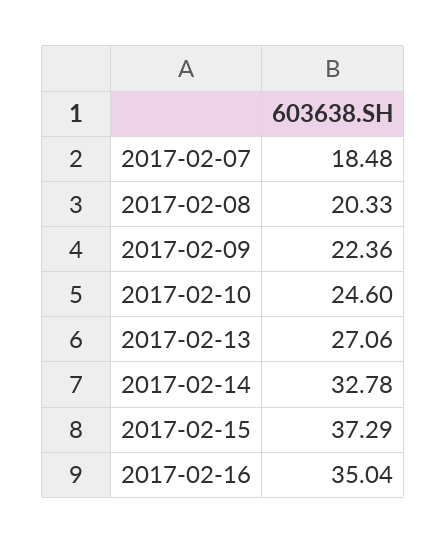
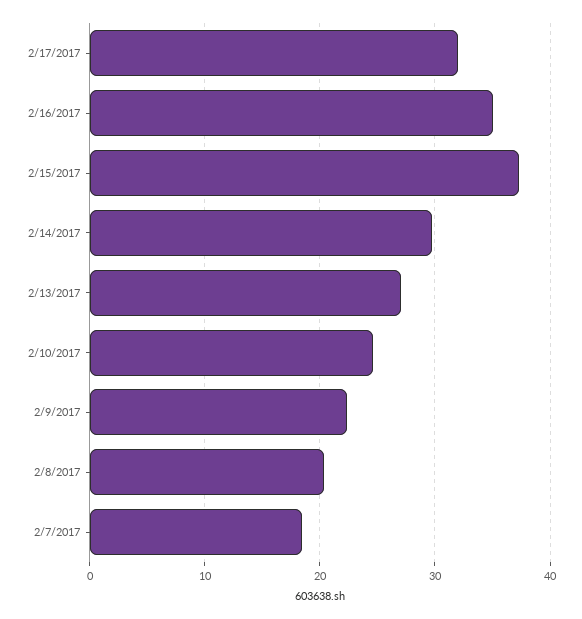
2017-02-14: 32.78 -> 30
2/17/2017: none -> 32

